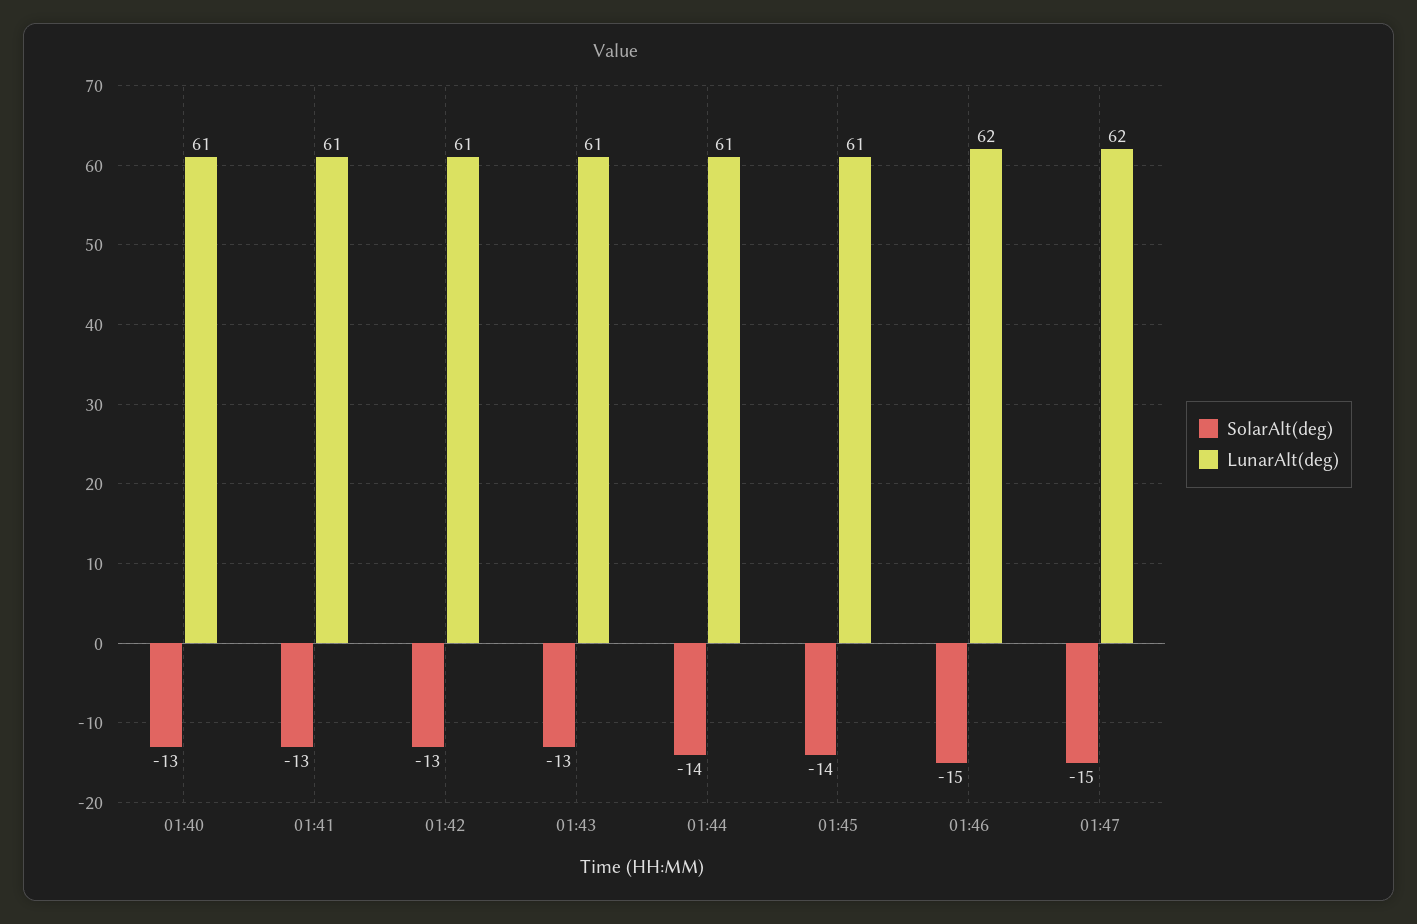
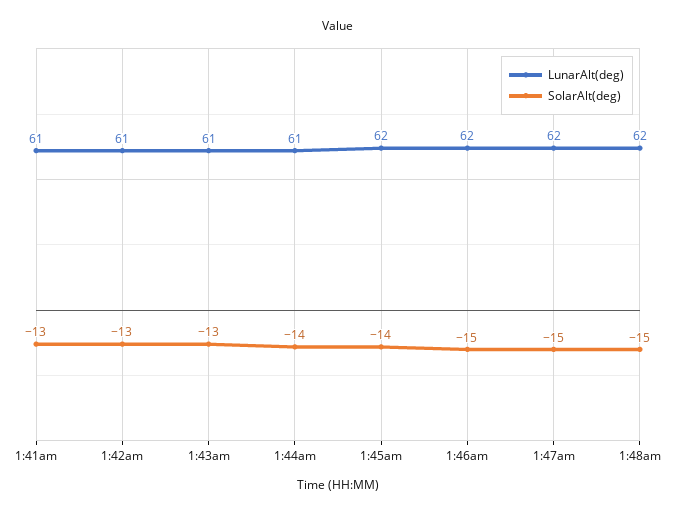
SolarAlt(deg), 01:40: -13 -> none
LunarAlt(deg), 01:40: 61 -> none
LunarAlt(deg), 01:45: 61 -> 62
LunarAlt(deg), 1:48am: none -> 62
SolarAlt(deg), 1:48am: none -> -15

